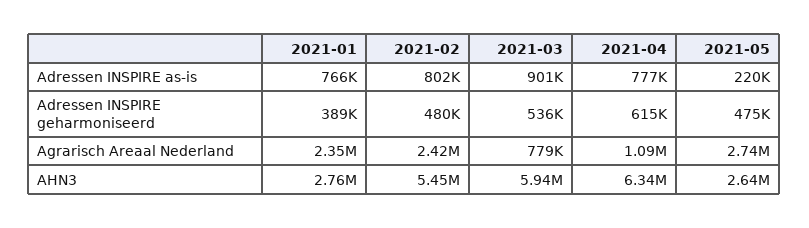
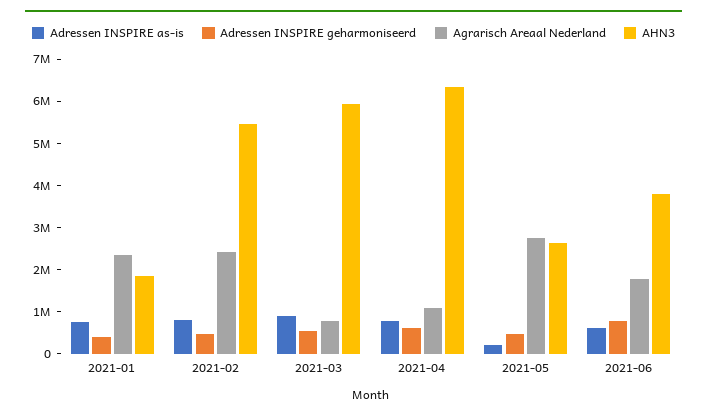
AHN3, 2021-01: 2760000 -> 1800000
Adressen INSPIRE as-is, 2021-06: none -> 600000
Adressen INSPIRE geharmoniseerd, 2021-06: none -> 800000
Agrarisch Areaal Nederland, 2021-06: none -> 1800000
AHN3, 2021-06: none -> 3800000

